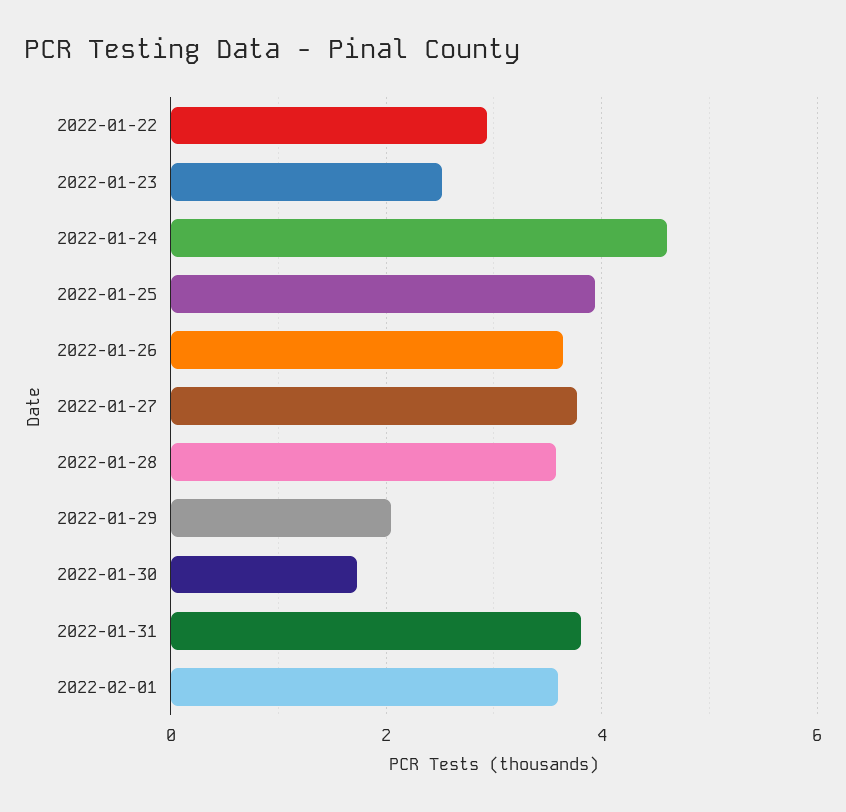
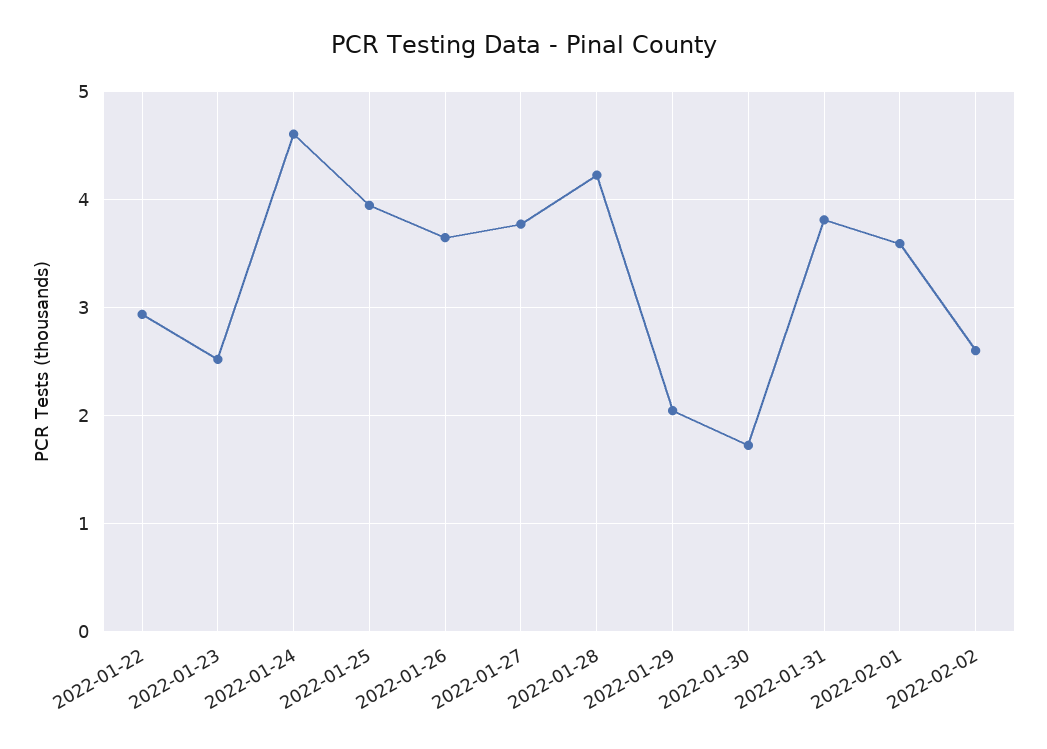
2022-01-28: 3.6 -> 4.2
2022-02-02: none -> 2.6

